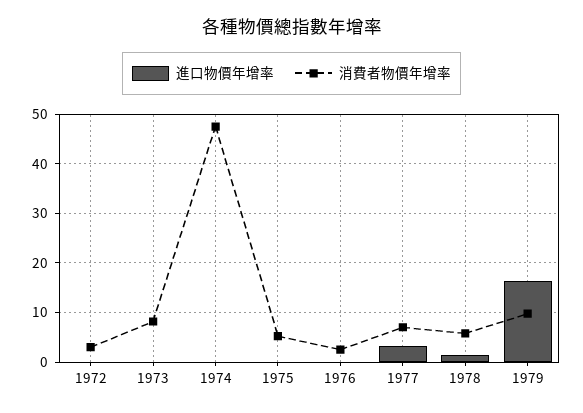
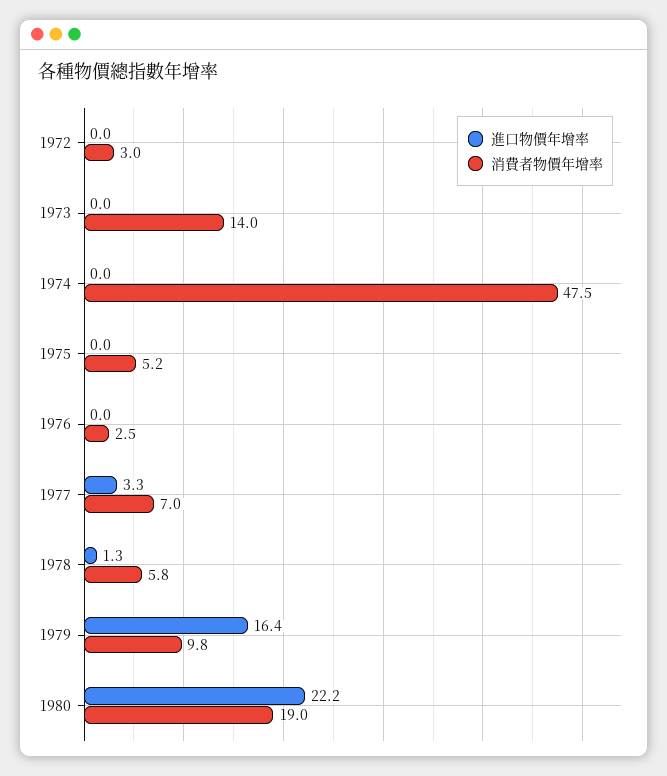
消費者物價年增率, 1973: 8 -> 14
進口物價年增率, 1980: none -> 22.2
消費者物價年增率, 1980: none -> 19

